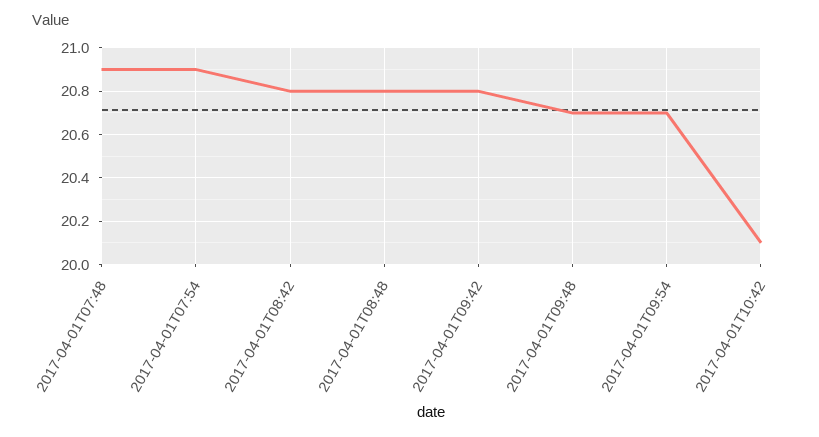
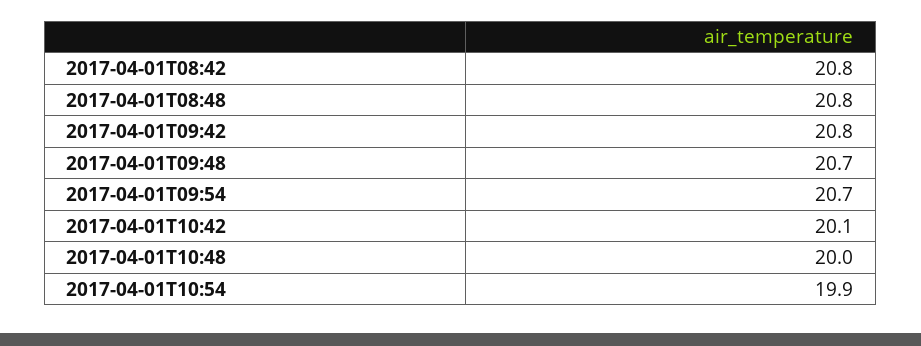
2017-04-01T07:48: 20.9 -> none
2017-04-01T07:54: 20.9 -> none
2017-04-01T10:48: none -> 20
2017-04-01T10:54: none -> 19.9

